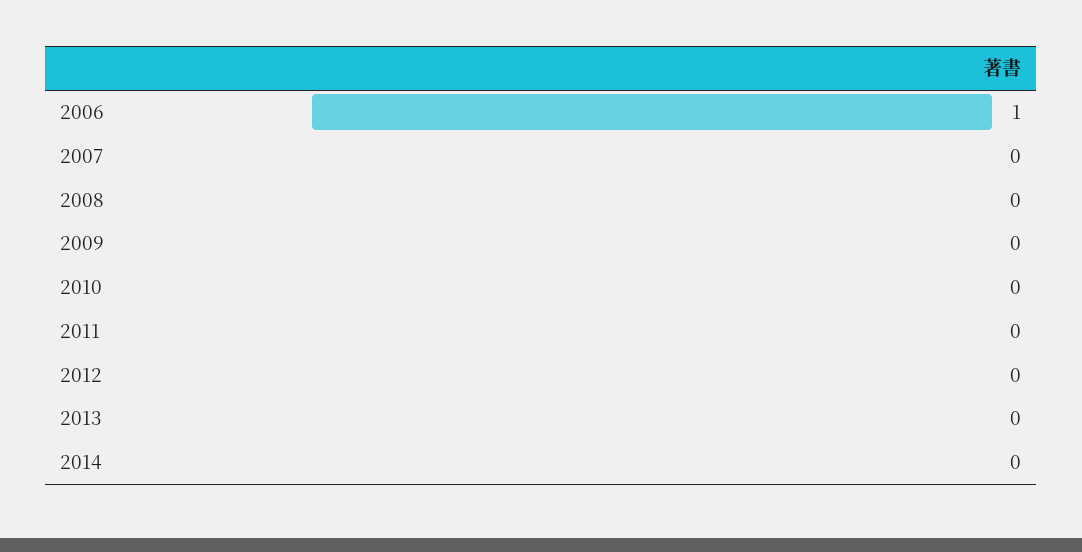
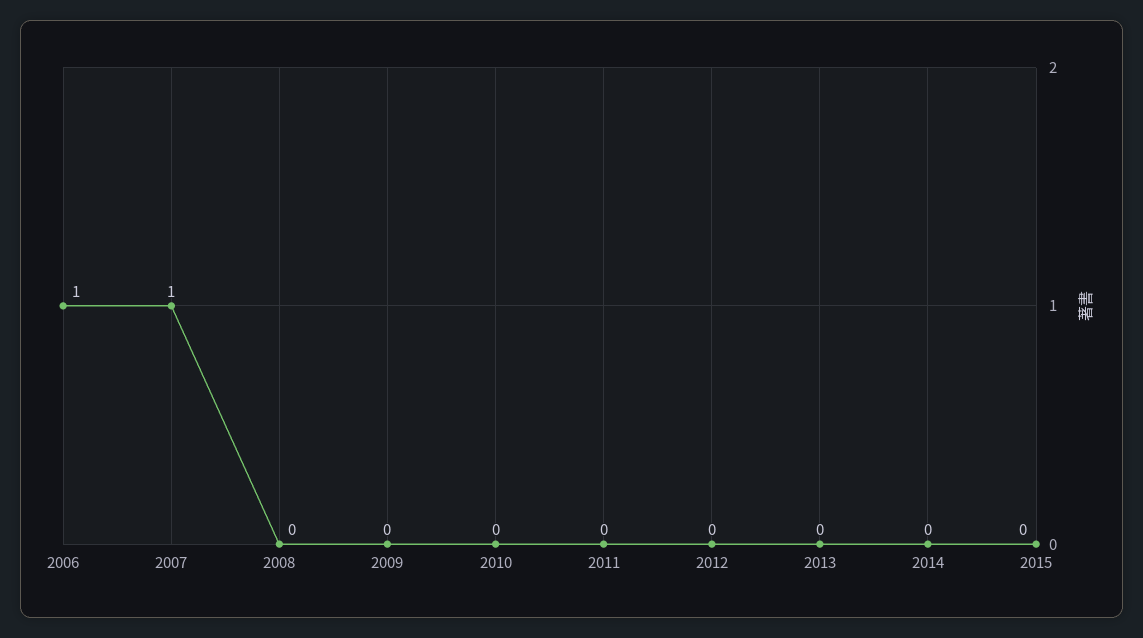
2007: 0 -> 1
2015: none -> 0

